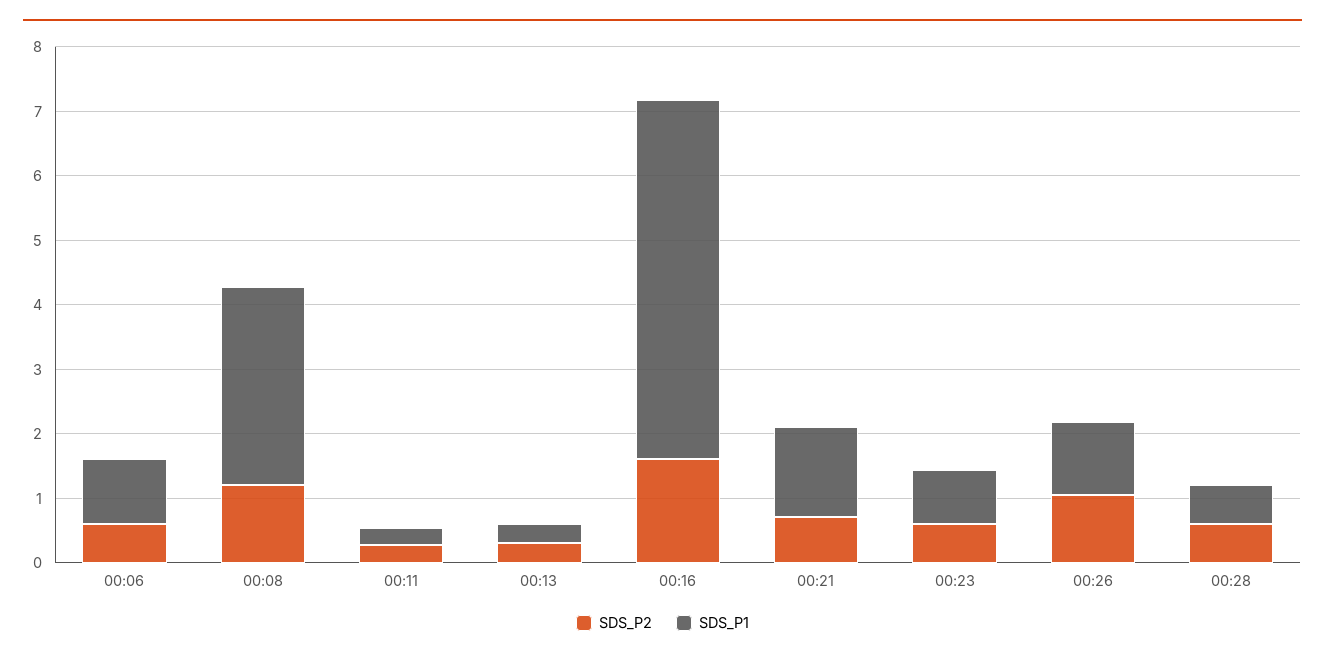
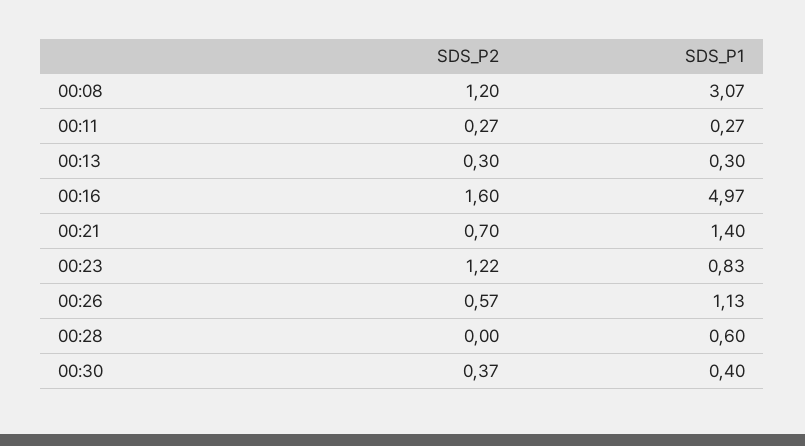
SDS_P2, 00:06: 0.6 -> none
SDS_P1, 00:06: 1 -> none
SDS_P1, 00:16: 5.6 -> 4.97
SDS_P2, 00:23: 0.6 -> 1.22
SDS_P2, 00:26: 1 -> 0.57
SDS_P2, 00:28: 0.6 -> 0
SDS_P2, 00:30: none -> 0.37
SDS_P1, 00:30: none -> 0.4

